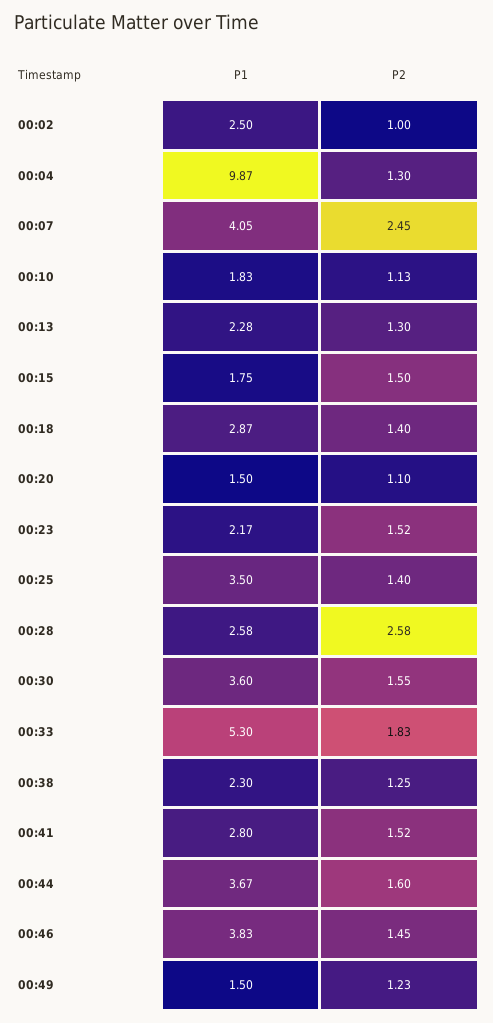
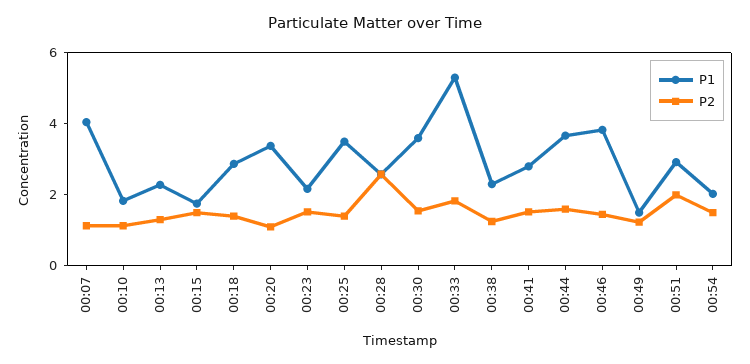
P1, 00:02: 2.5 -> none
P2, 00:02: 1 -> none
P1, 00:04: 9.87 -> none
P2, 00:04: 1.3 -> none
P2, 00:07: 2.45 -> 1
P1, 00:20: 1.5 -> 3.5
P1, 00:51: none -> 3
P2, 00:51: none -> 2
P1, 00:54: none -> 2
P2, 00:54: none -> 1.5

